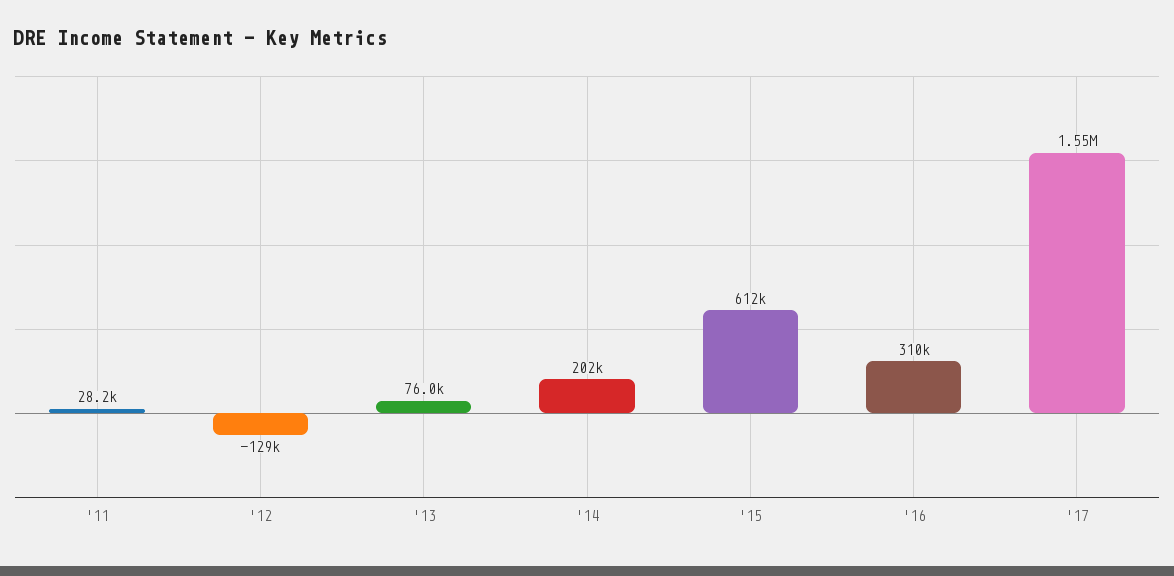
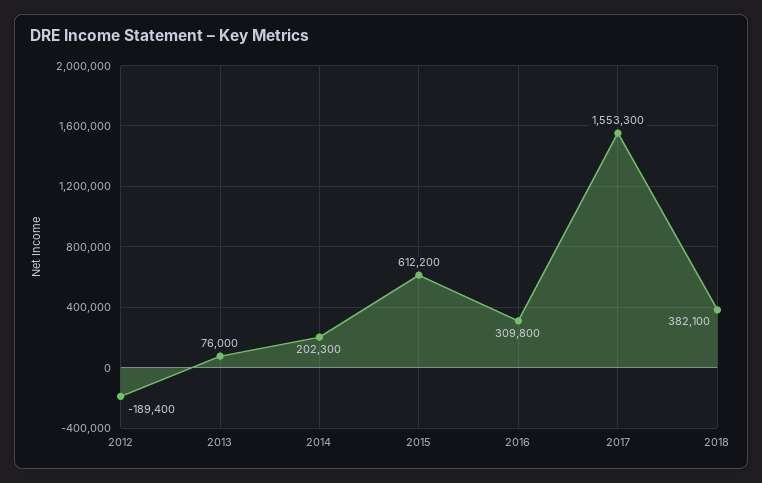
'11: 28200 -> none
'12: -129000 -> -189400
2018: none -> 382100

